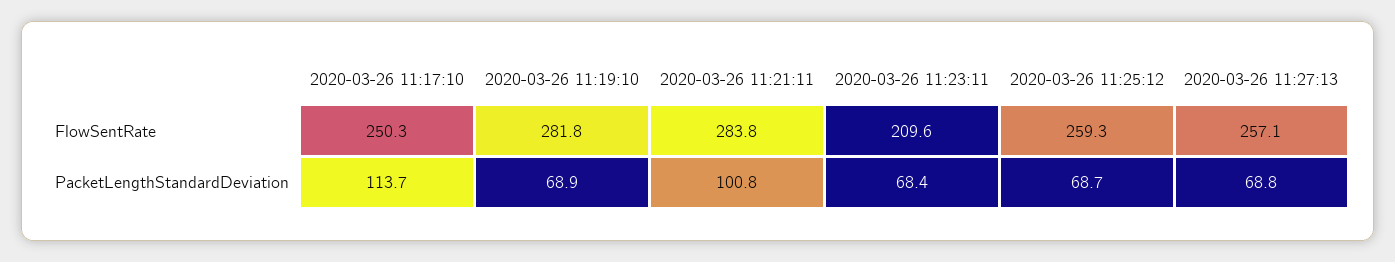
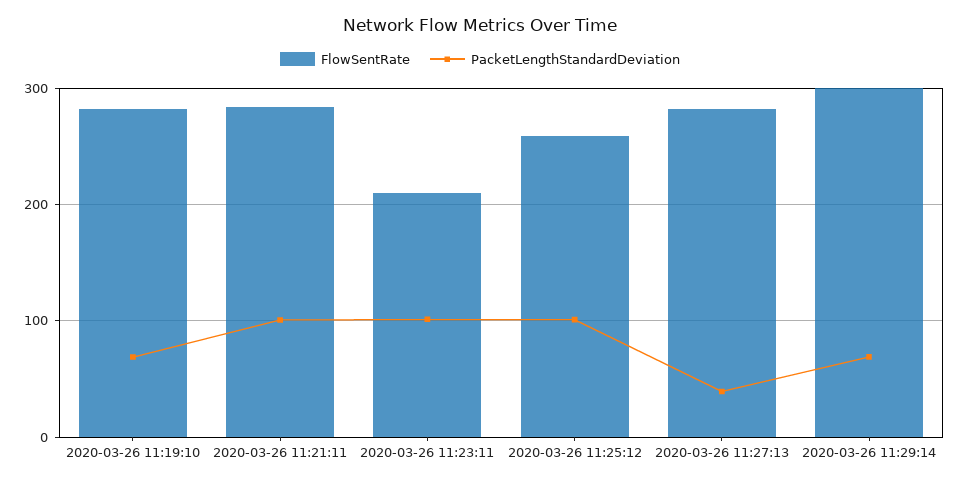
FlowSentRate, 2020-03-26 11:17:10: 250.3 -> none
FlowSentRate, 2020-03-26 11:27:13: 257.1 -> 280
PacketLengthStandardDeviation, 2020-03-26 11:17:10: 113.7 -> none
PacketLengthStandardDeviation, 2020-03-26 11:23:11: 68.4 -> 100
PacketLengthStandardDeviation, 2020-03-26 11:25:12: 68.7 -> 100
PacketLengthStandardDeviation, 2020-03-26 11:27:13: 68.8 -> 40
FlowSentRate, 2020-03-26 11:29:14: none -> 300
PacketLengthStandardDeviation, 2020-03-26 11:29:14: none -> 70

